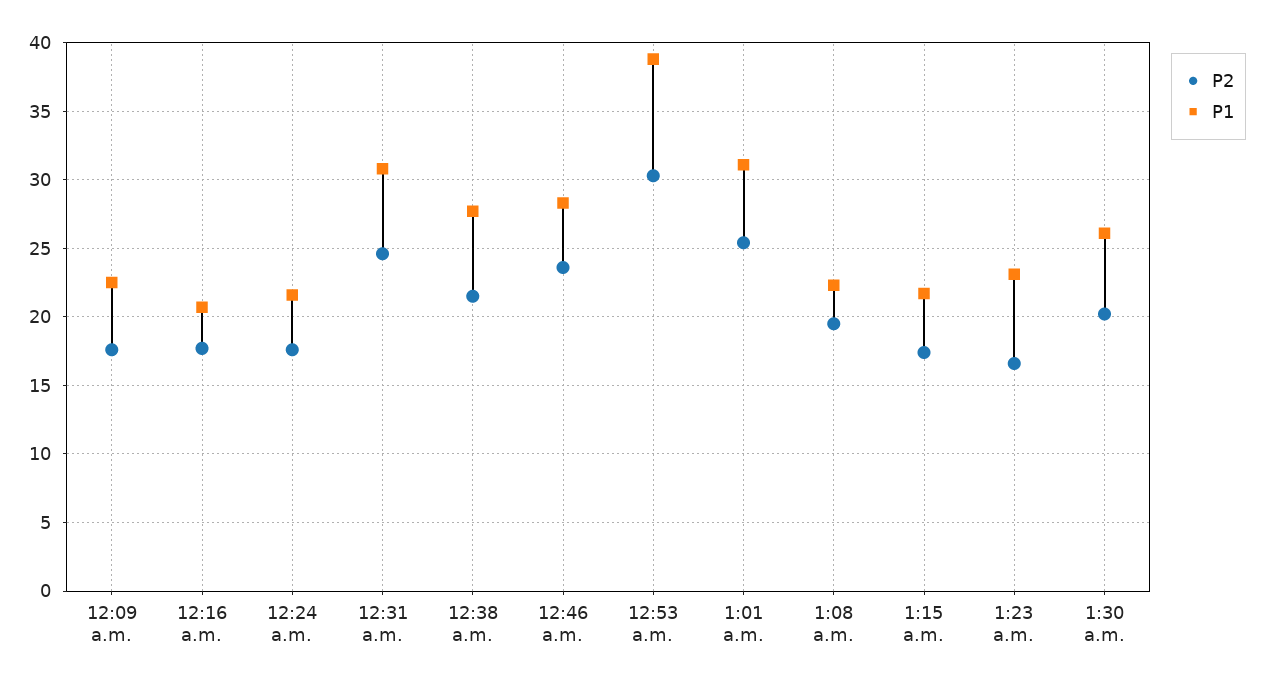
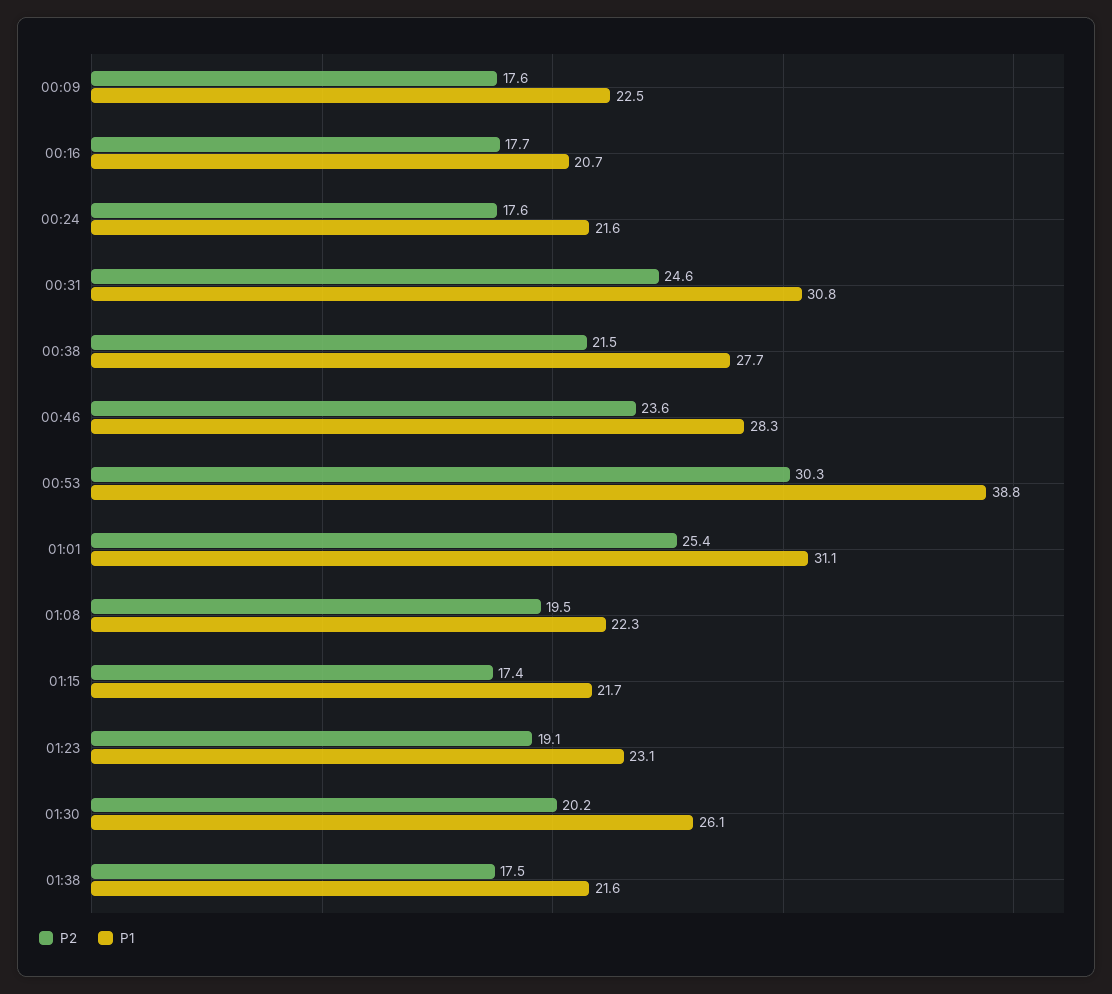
P2, 1:23 a.m.: 16.5 -> 19.1
P2, 01:38: none -> 17.5
P1, 01:38: none -> 21.6

